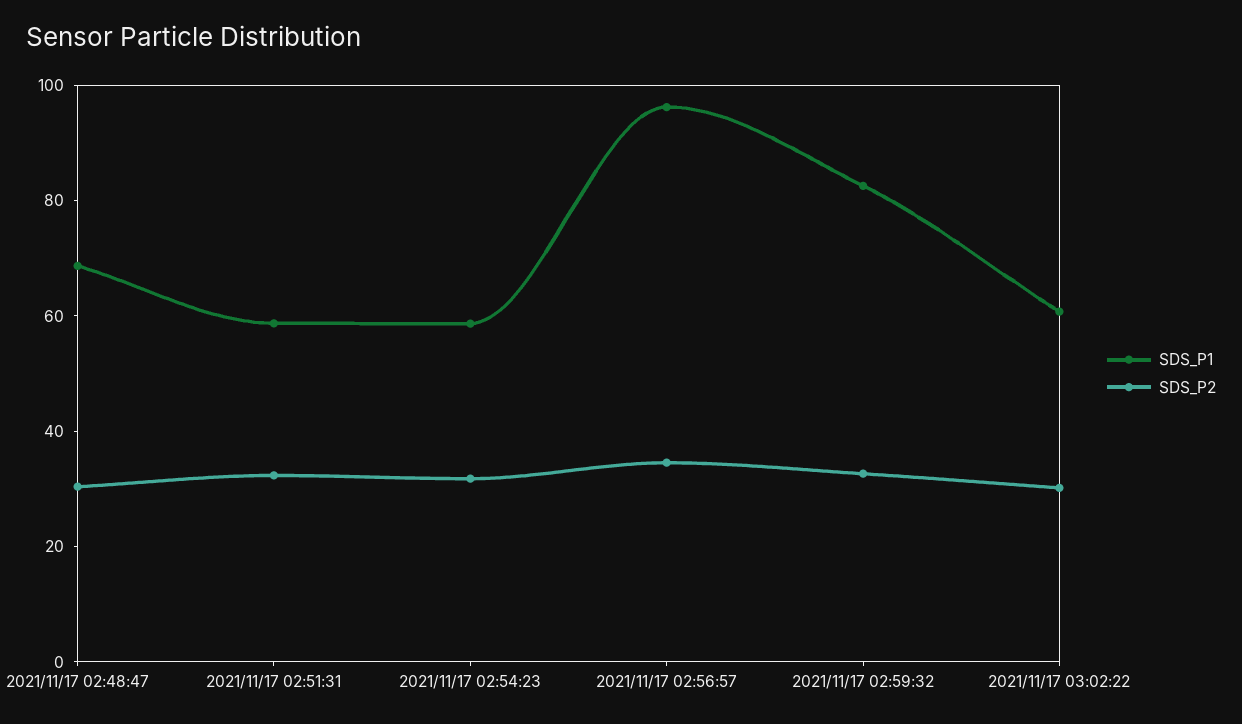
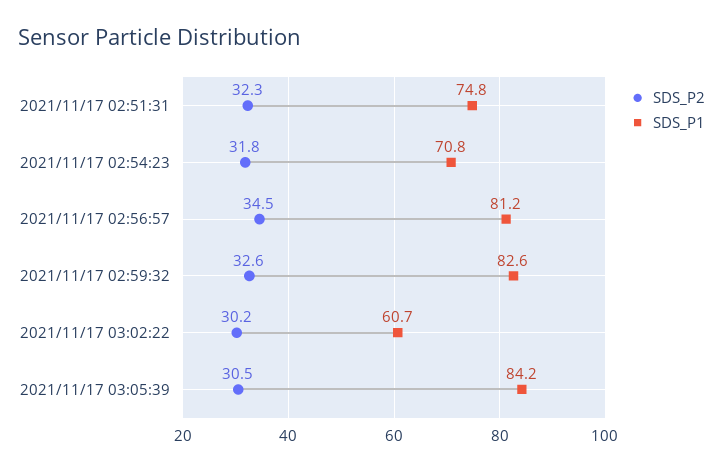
SDS_P1, 2021/11/17 02:48:47: 70 -> none
SDS_P2, 2021/11/17 02:48:47: 30 -> none
SDS_P1, 2021/11/17 02:51:31: 60 -> 74.8
SDS_P1, 2021/11/17 02:54:23: 60 -> 70.8
SDS_P1, 2021/11/17 02:56:57: 95 -> 81.2
SDS_P2, 2021/11/17 03:05:39: none -> 30.5
SDS_P1, 2021/11/17 03:05:39: none -> 84.2

